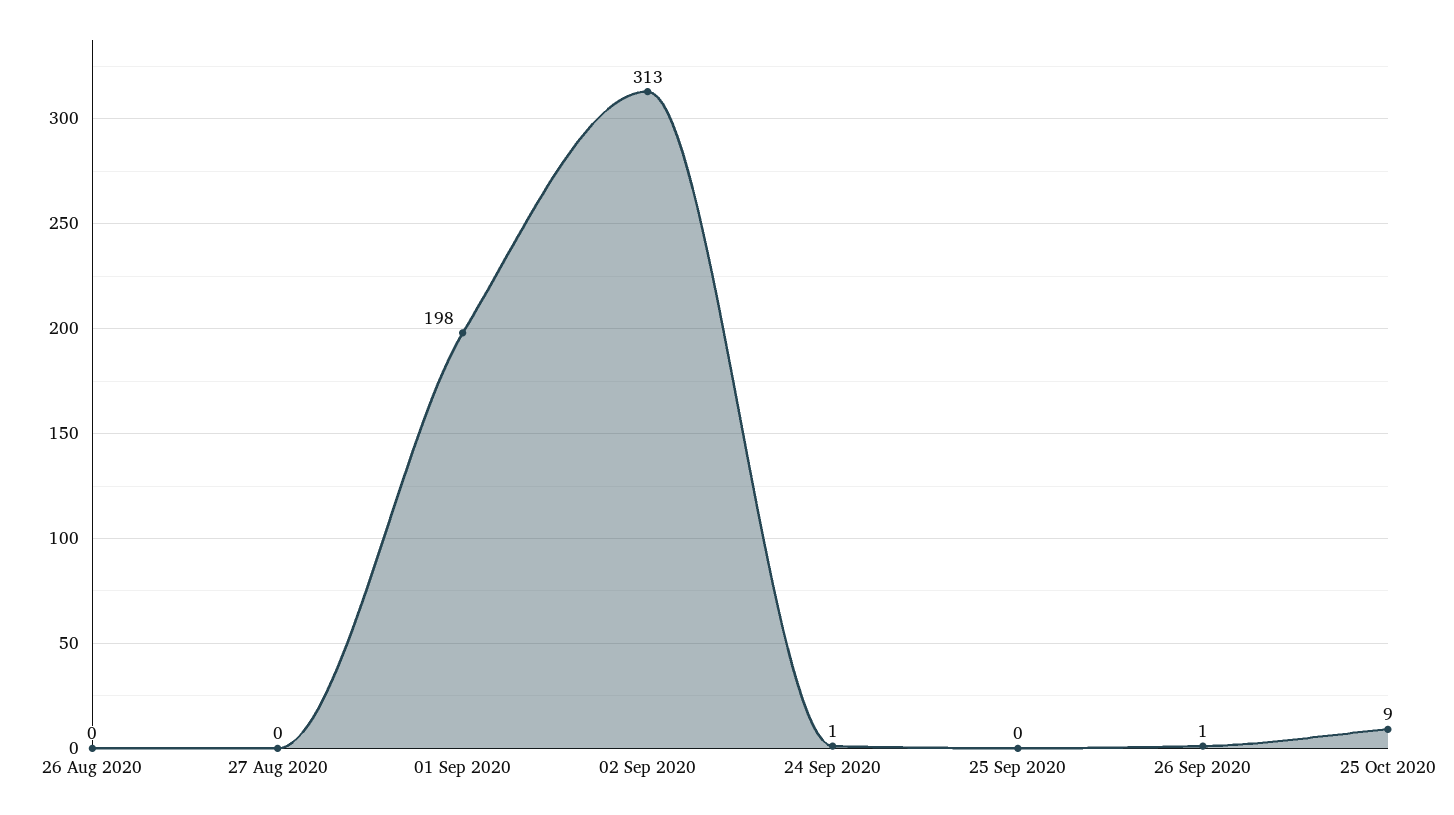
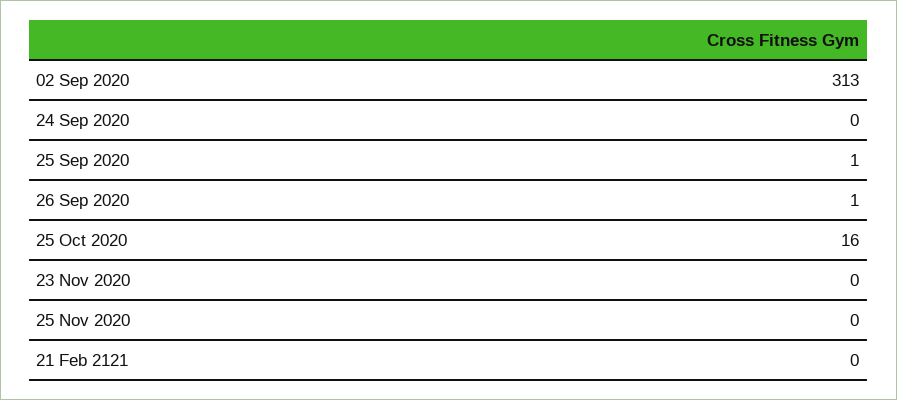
26 Aug 2020: 0 -> none
27 Aug 2020: 0 -> none
01 Sep 2020: 198 -> none
24 Sep 2020: 1 -> 0
25 Sep 2020: 0 -> 1
25 Oct 2020: 9 -> 16
23 Nov 2020: none -> 0
25 Nov 2020: none -> 0
21 Feb 2121: none -> 0

